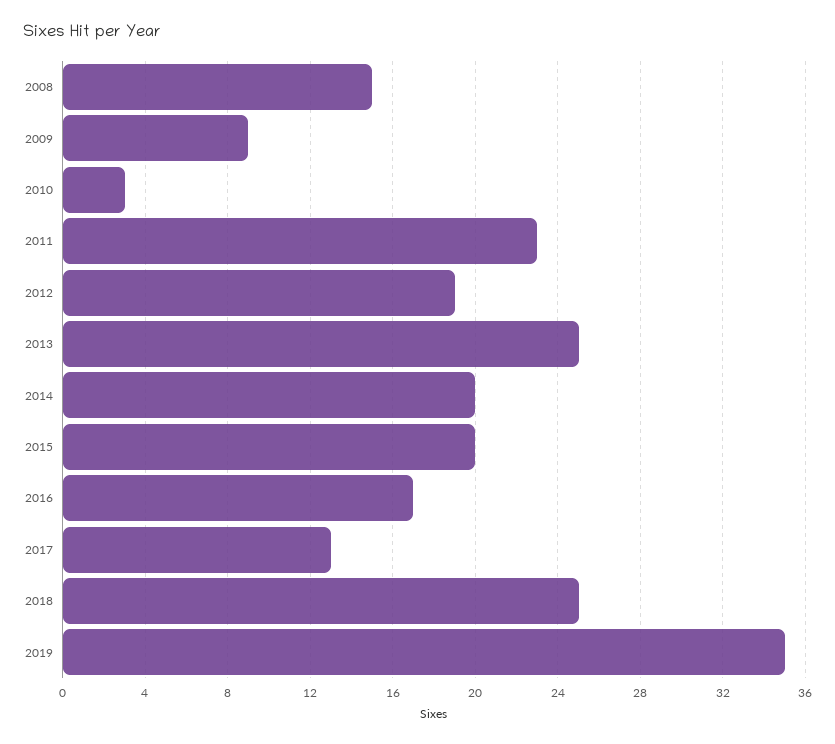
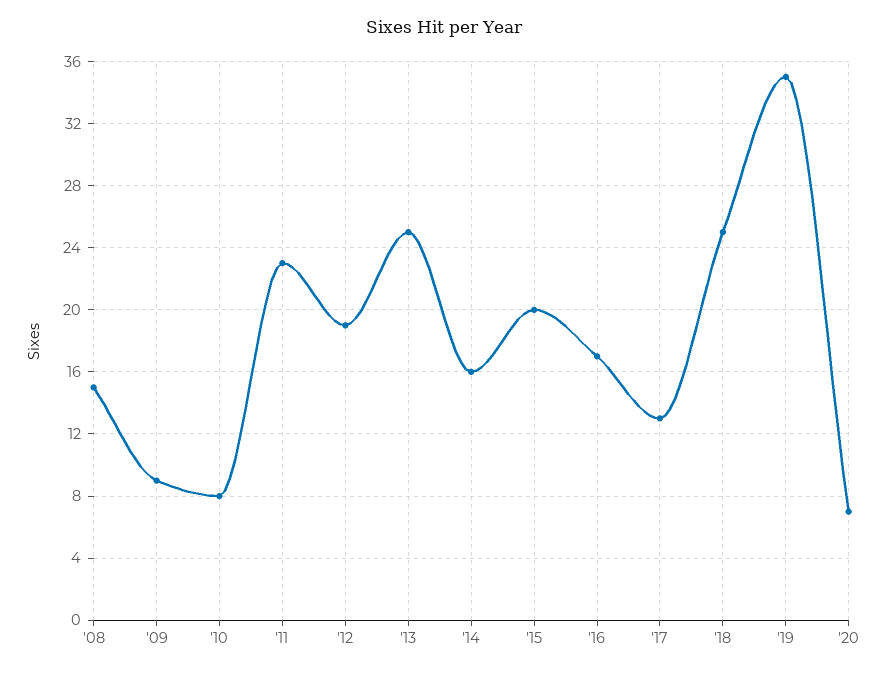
2010: 3 -> 8
2014: 20 -> 16
'20: none -> 7

